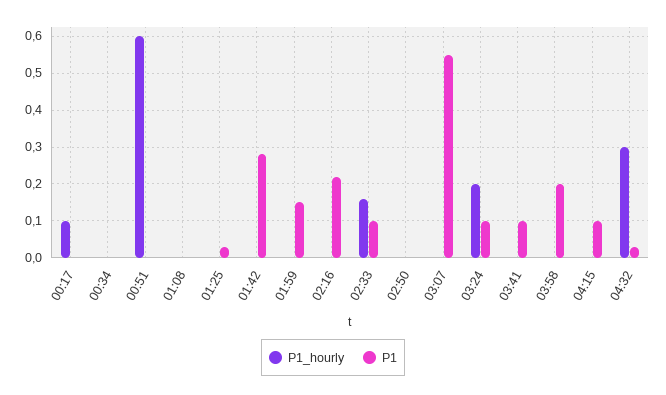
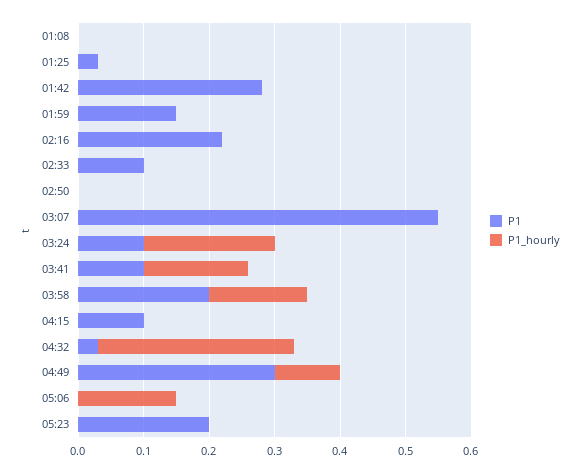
P1_hourly, 00:17: 0.1 -> none
P1, 00:17: 0 -> none
P1_hourly, 00:34: 0 -> none
P1, 00:34: 0 -> none
P1_hourly, 00:51: 0.6 -> none
P1, 00:51: 0 -> none
P1_hourly, 02:33: 0.15 -> 0
P1_hourly, 03:41: 0 -> 0.15
P1_hourly, 03:58: 0 -> 0.15
P1, 04:49: none -> 0.3
P1_hourly, 04:49: none -> 0.1
P1, 05:06: none -> 0
P1_hourly, 05:06: none -> 0.15
P1, 05:23: none -> 0.2
P1_hourly, 05:23: none -> 0

